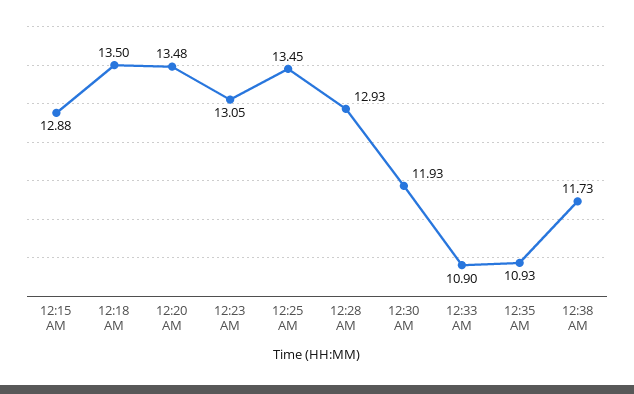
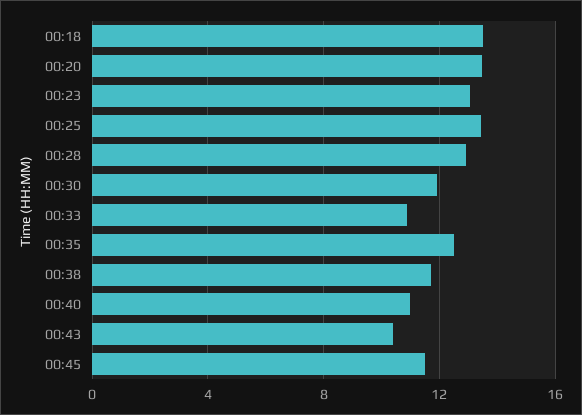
12:15 AM: 12.88 -> none
12:35 AM: 10.93 -> 12.5
00:40: none -> 11
00:43: none -> 10.5
00:45: none -> 11.5

